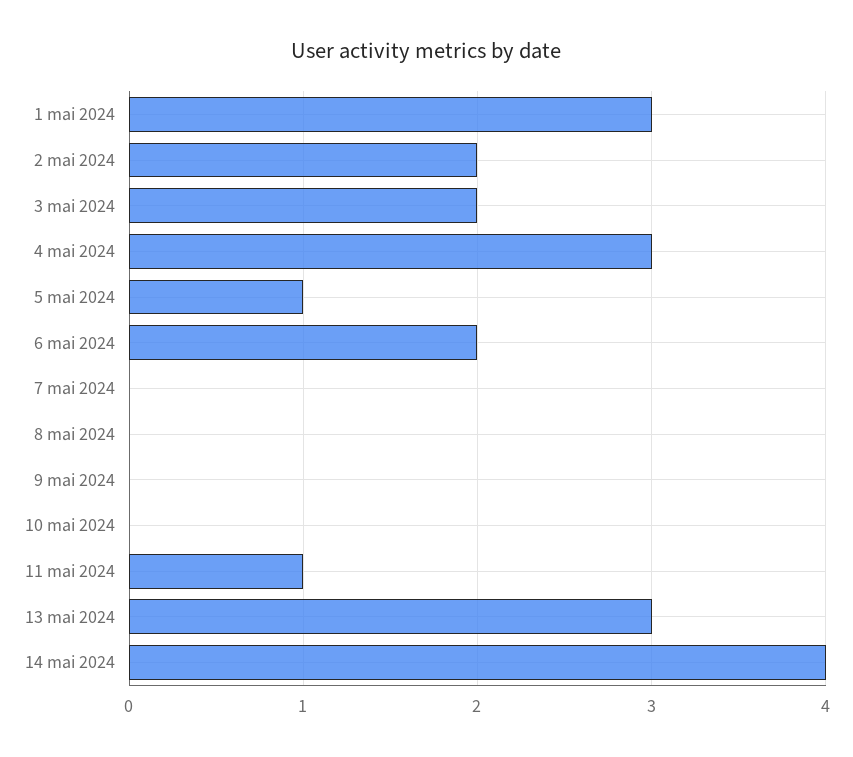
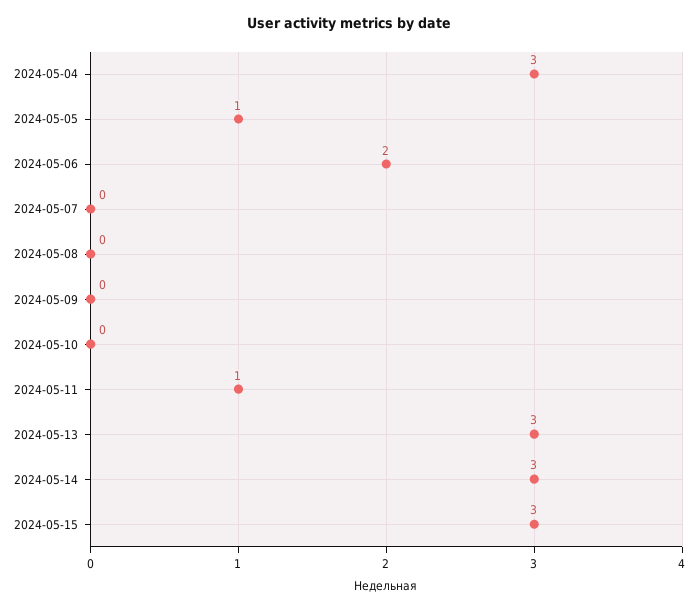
1 mai 2024: 3 -> none
2 mai 2024: 2 -> none
3 mai 2024: 2 -> none
14 mai 2024: 4 -> 3
2024-05-15: none -> 3

